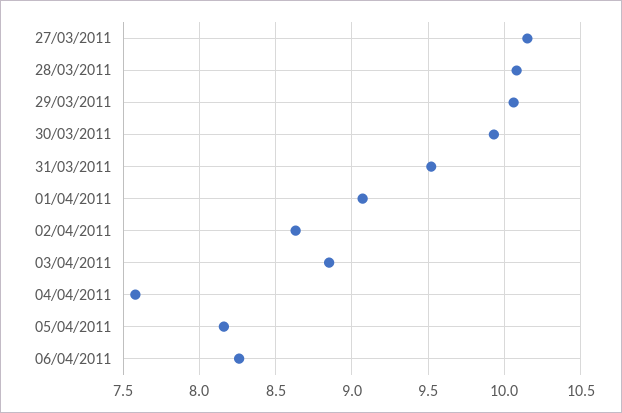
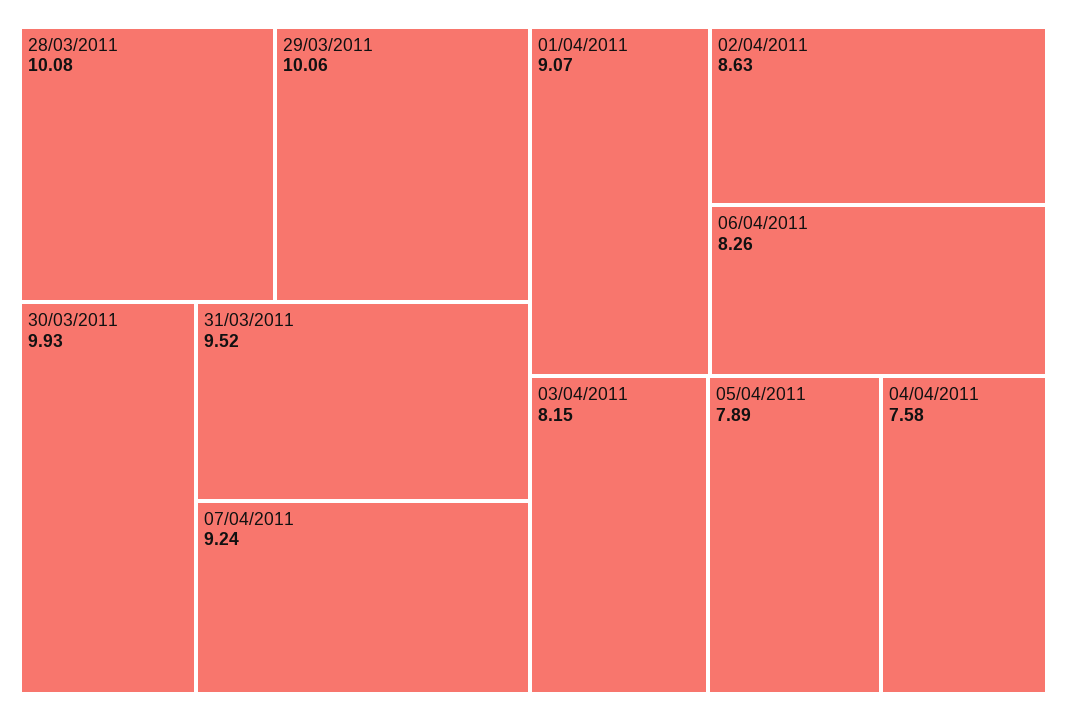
27/03/2011: 10.15 -> none
03/04/2011: 8.85 -> 8.15
05/04/2011: 8.15 -> 7.89
07/04/2011: none -> 9.24

